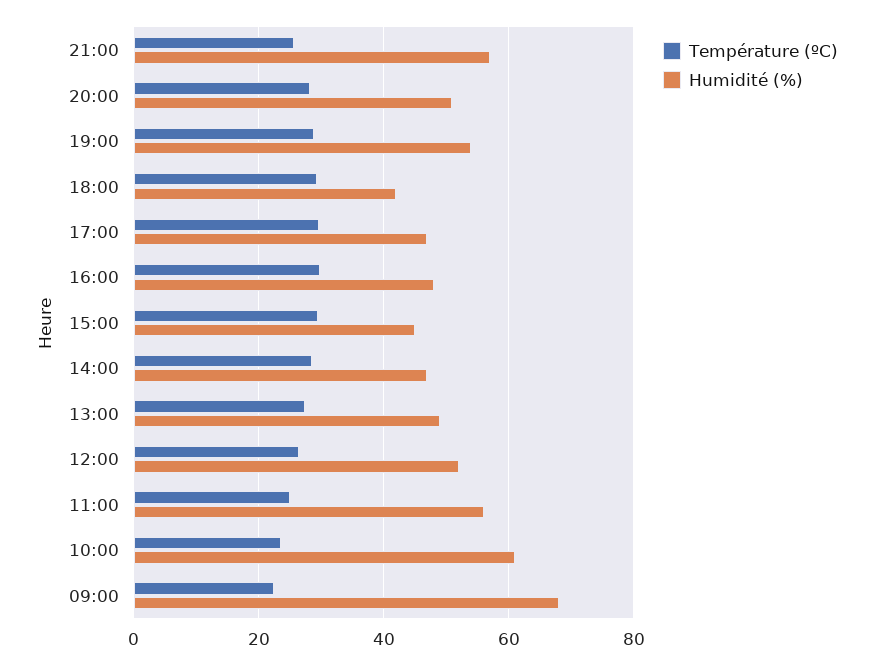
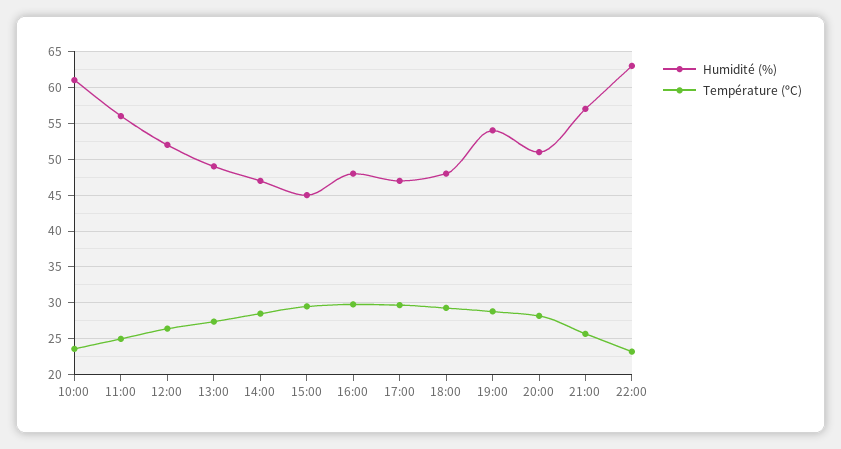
Humidité (%), 18:00: 42 -> 48
Température (ºC), 09:00: 22 -> none
Humidité (%), 09:00: 68 -> none
Humidité (%), 22:00: none -> 63
Température (ºC), 22:00: none -> 23

